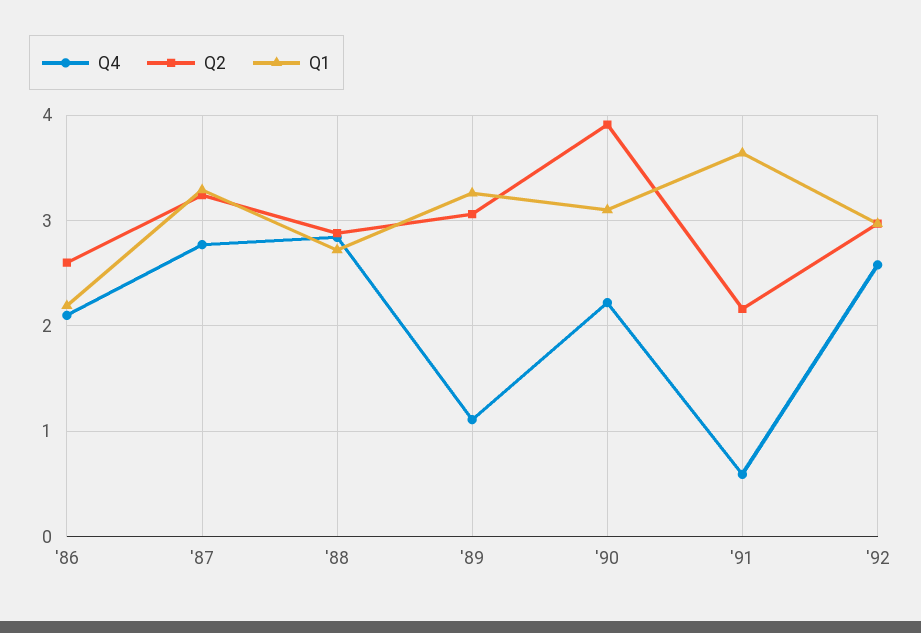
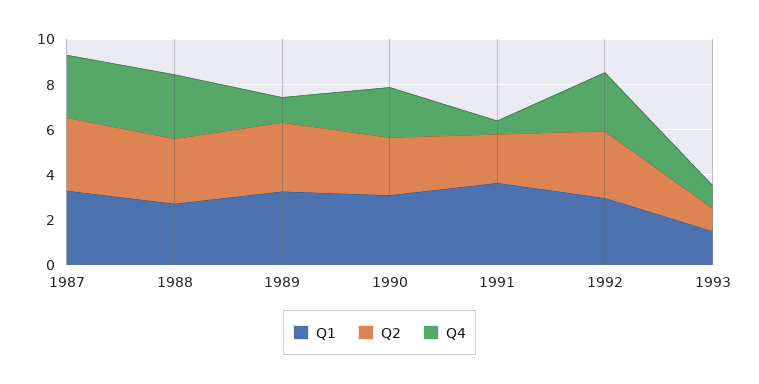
Q4, '86: 2.1 -> none
Q2, '86: 2.6 -> none
Q1, '86: 2.2 -> none
Q2, '90: 3.9 -> 2.5
Q1, 1993: none -> 1.5
Q2, 1993: none -> 1
Q4, 1993: none -> 1

